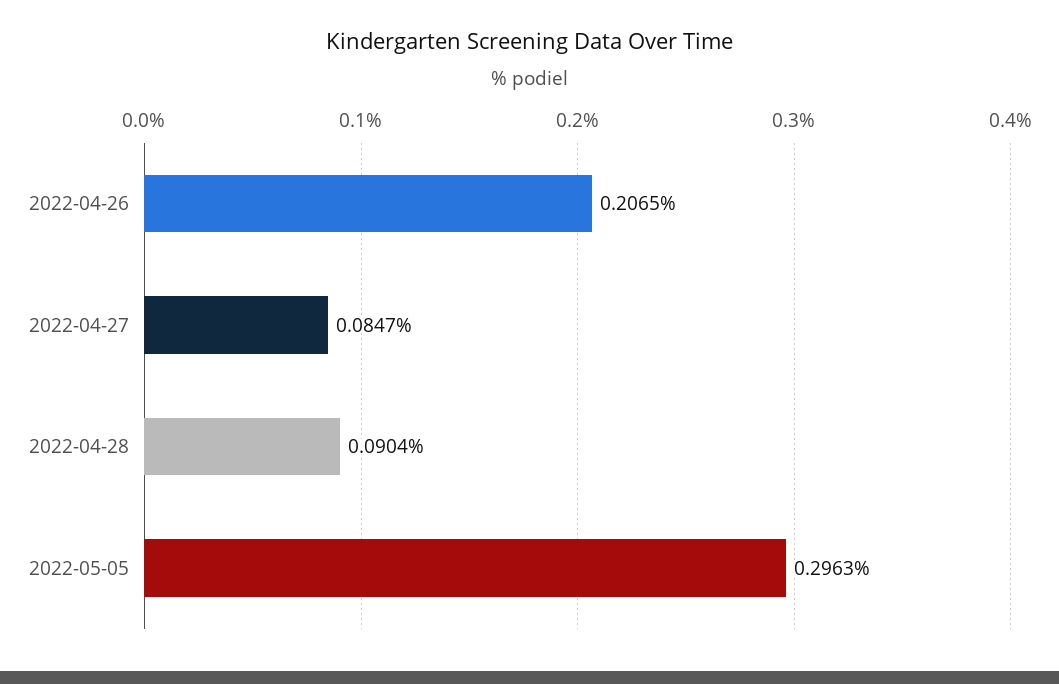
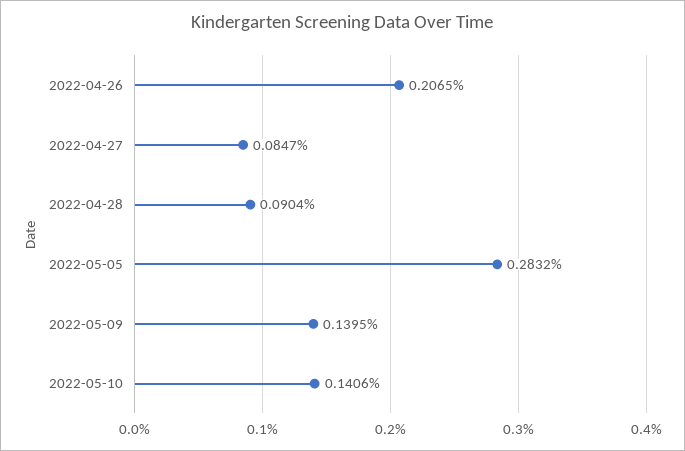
2022-05-05: 0.2963 -> 0.2832
2022-05-09: none -> 0.1395
2022-05-10: none -> 0.1406

